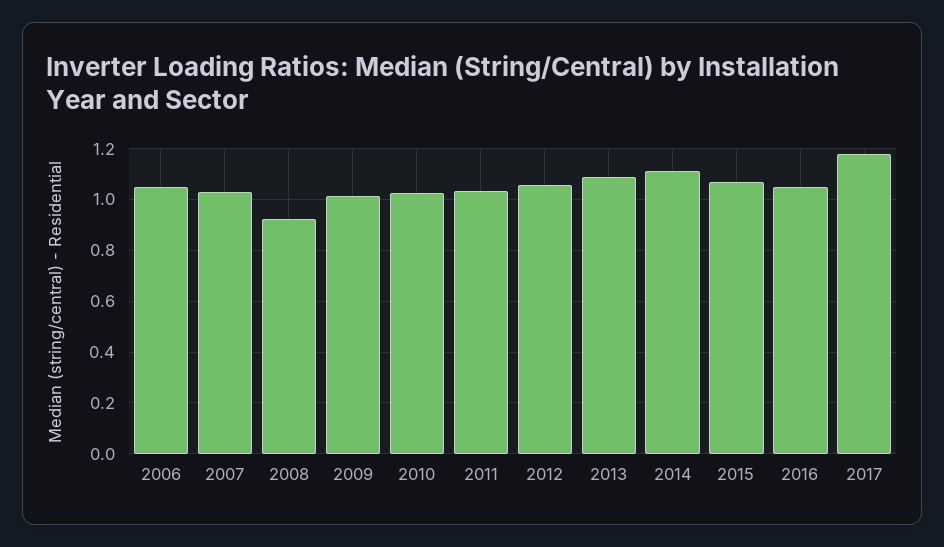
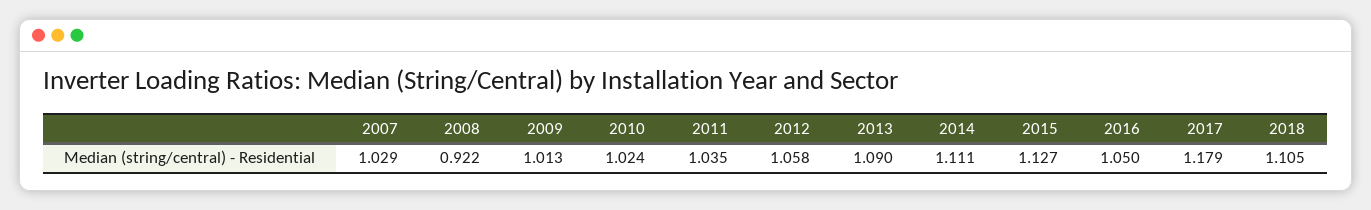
2006: 1.05 -> none
2015: 1.075 -> 1.127
2018: none -> 1.105

